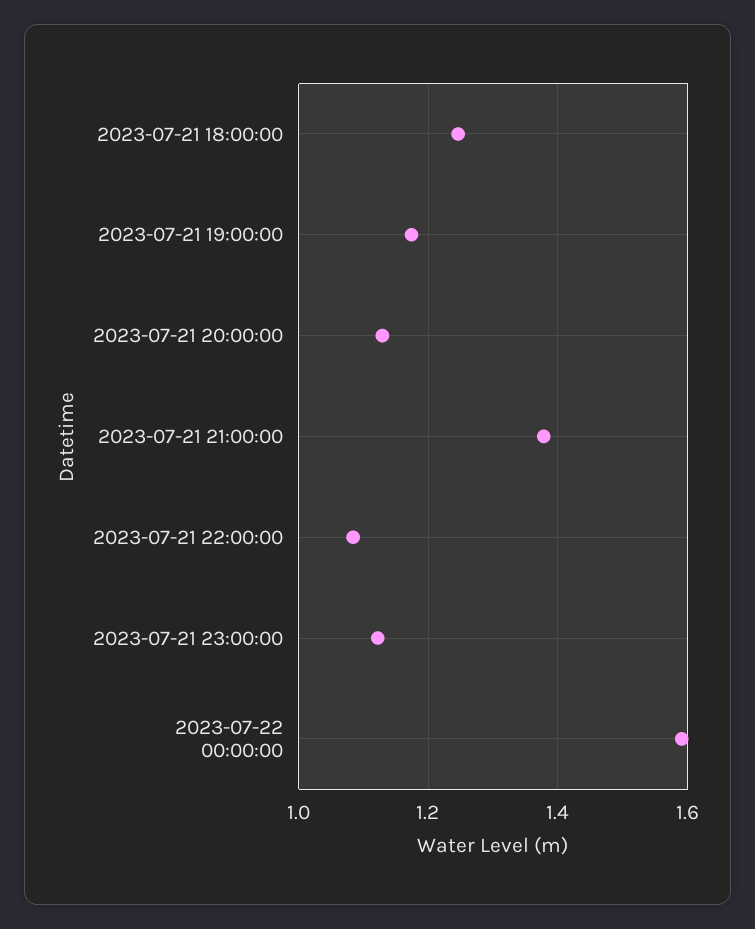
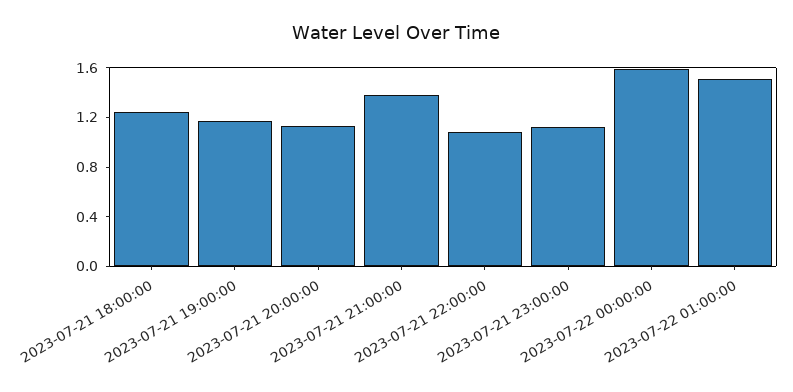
2023-07-22 01:00:00: none -> 1.5

